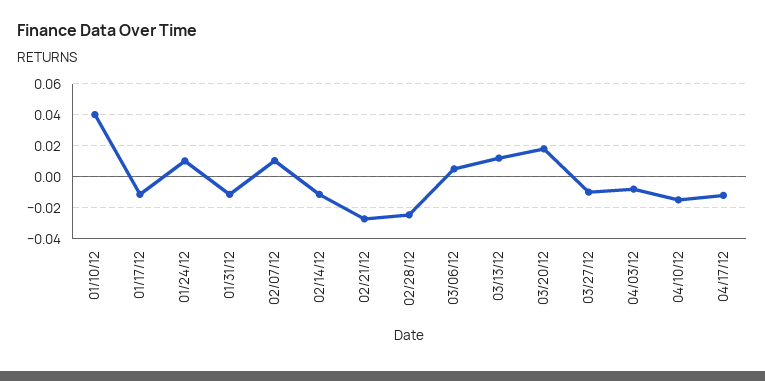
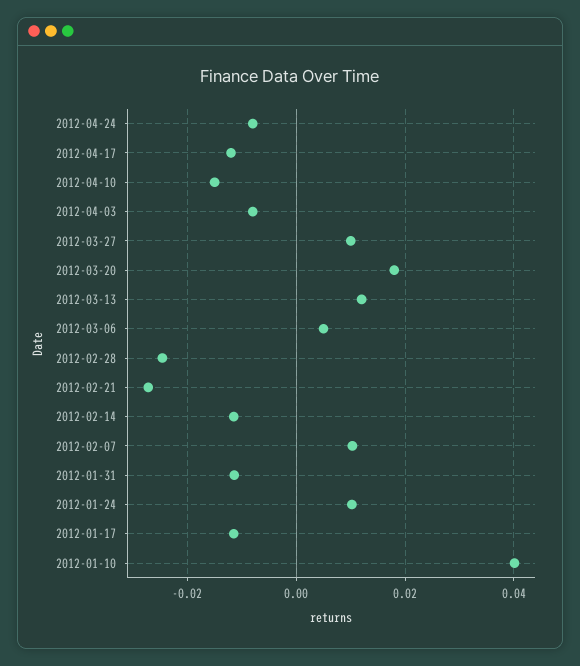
03/27/12: -0.01 -> 0.01
2012-04-24: none -> -0.008

